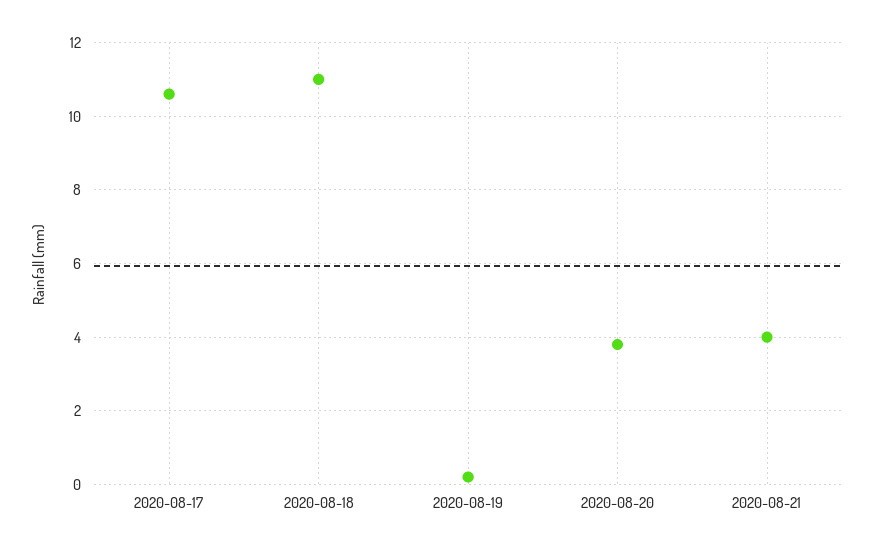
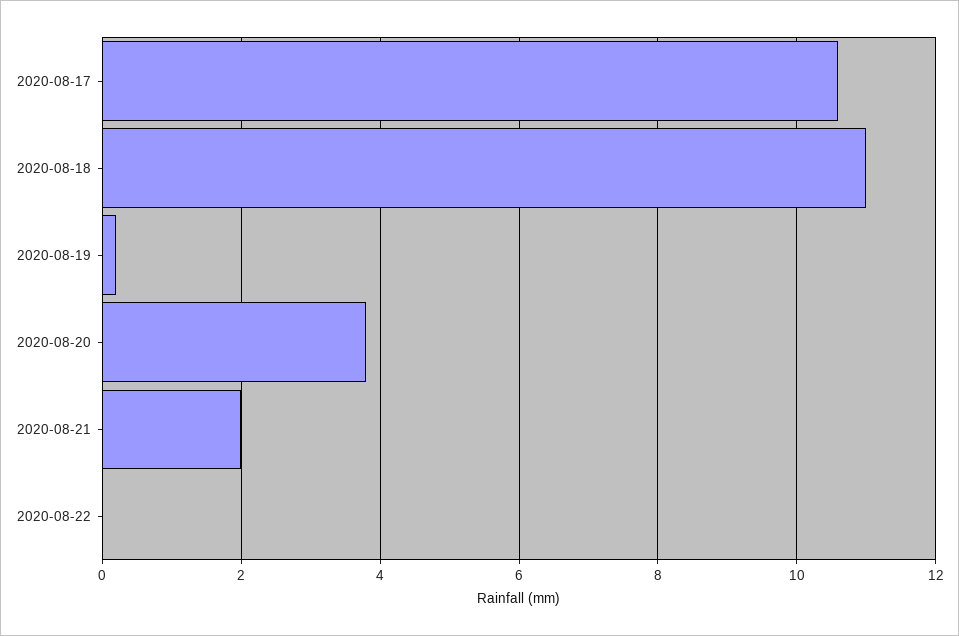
2020-08-21: 4 -> 2
2020-08-22: none -> 0

